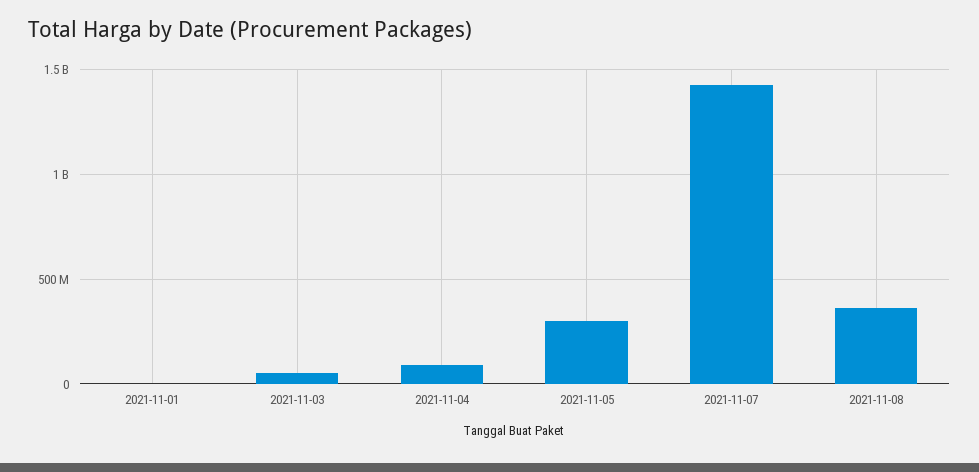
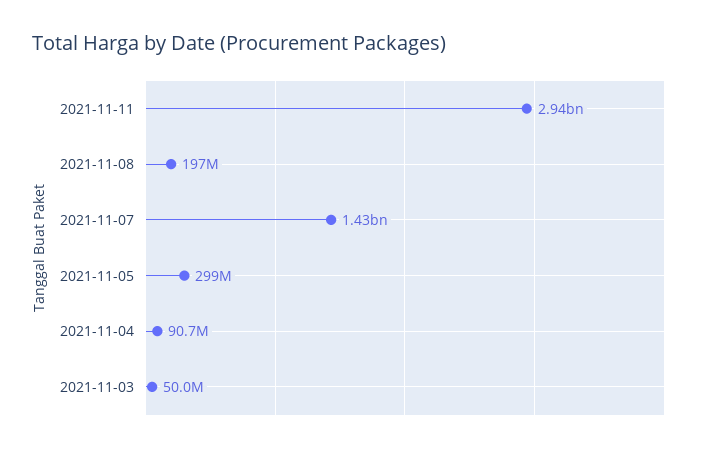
2021-11-01: 0 -> none
2021-11-08: 350000000 -> 197000000
2021-11-11: none -> 2940000000

